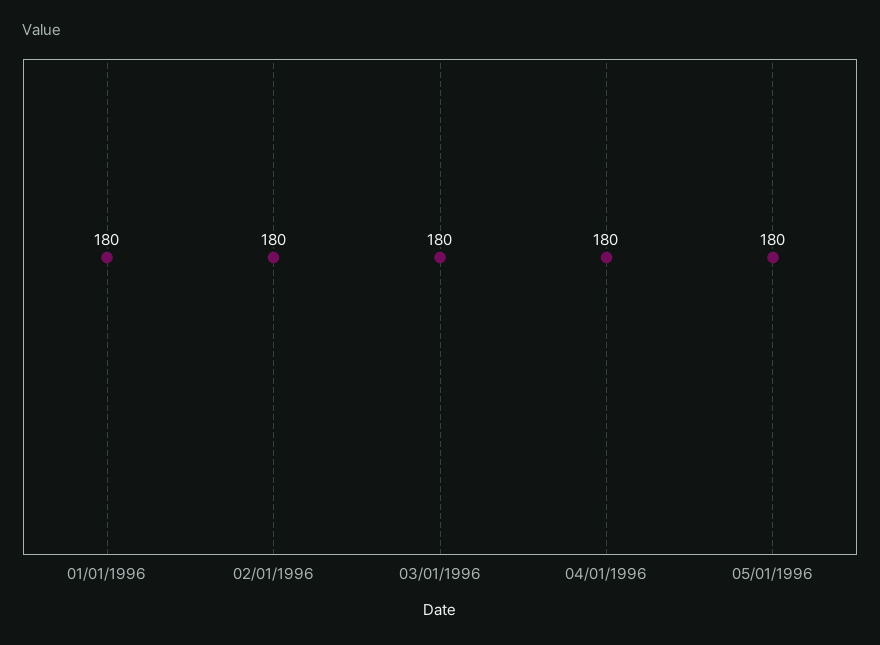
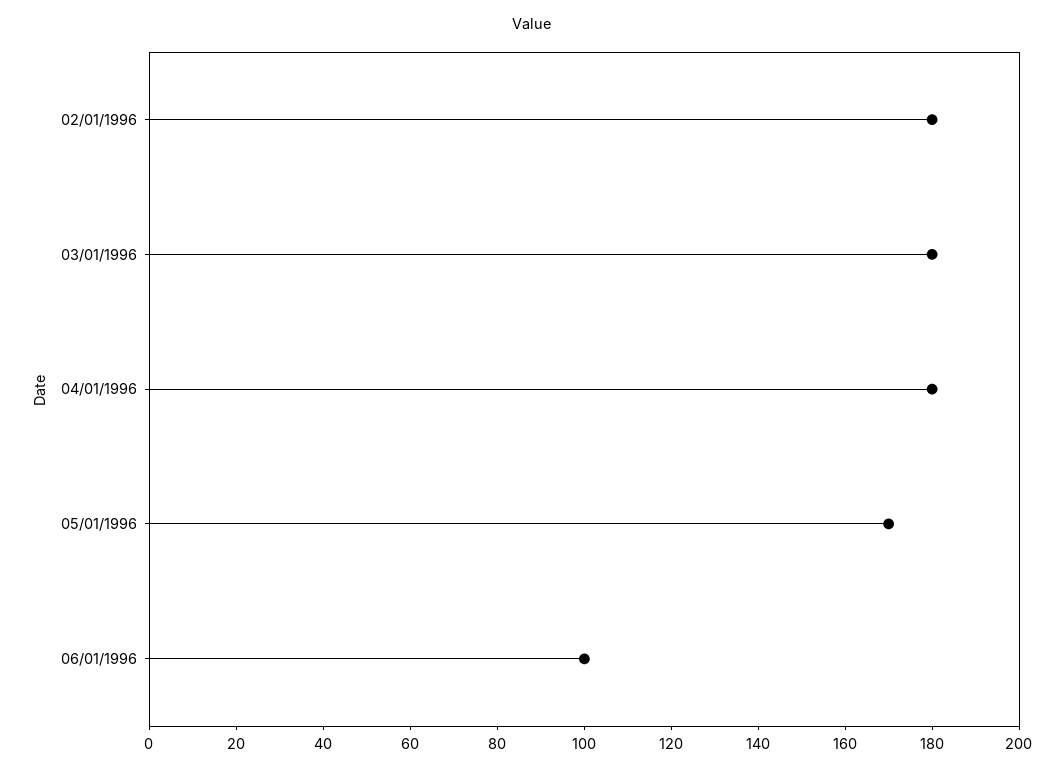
01/01/1996: 180 -> none
05/01/1996: 180 -> 170
06/01/1996: none -> 100

